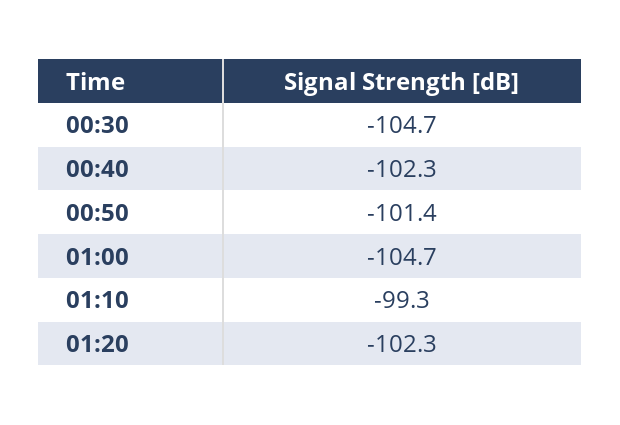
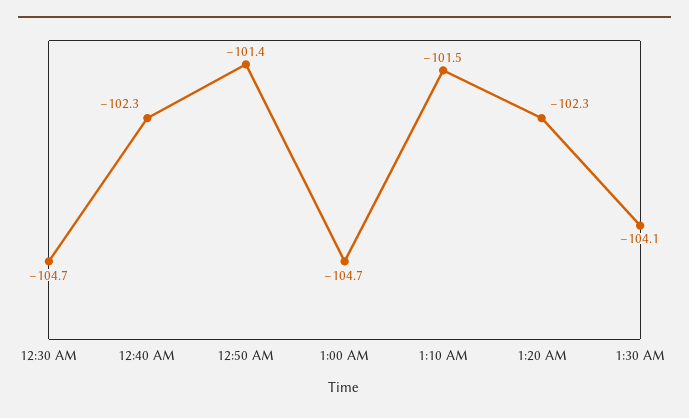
01:10: -99.3 -> -101.5
1:30 AM: none -> -104.1

